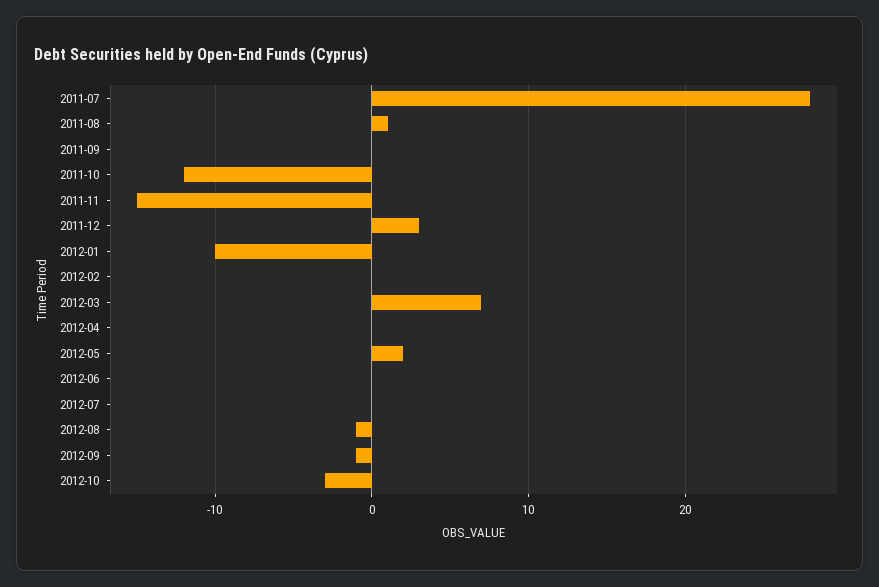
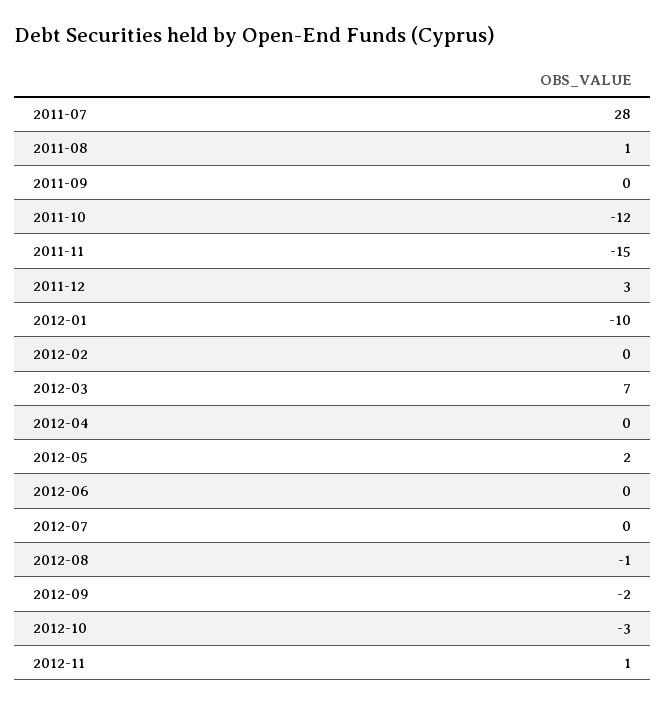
2012-09: -1 -> -2
2012-11: none -> 1

